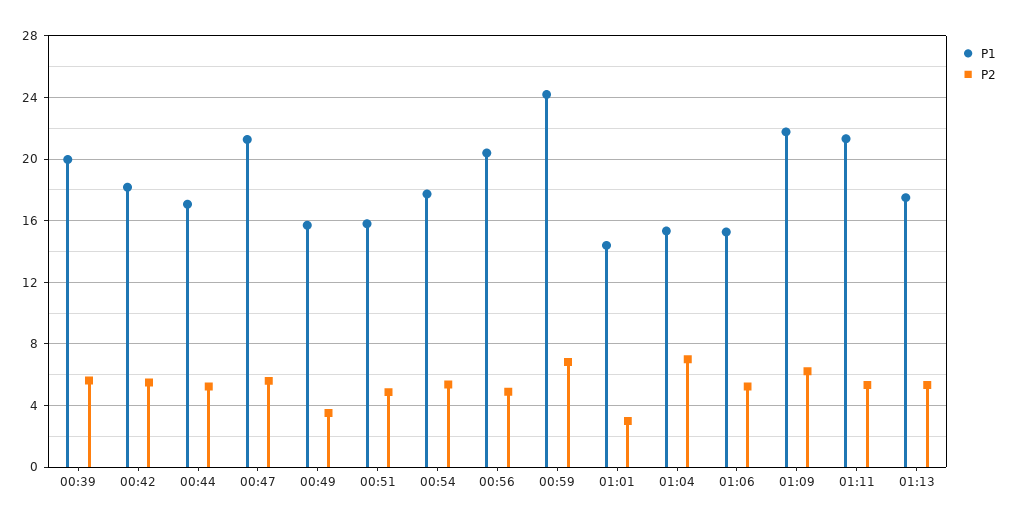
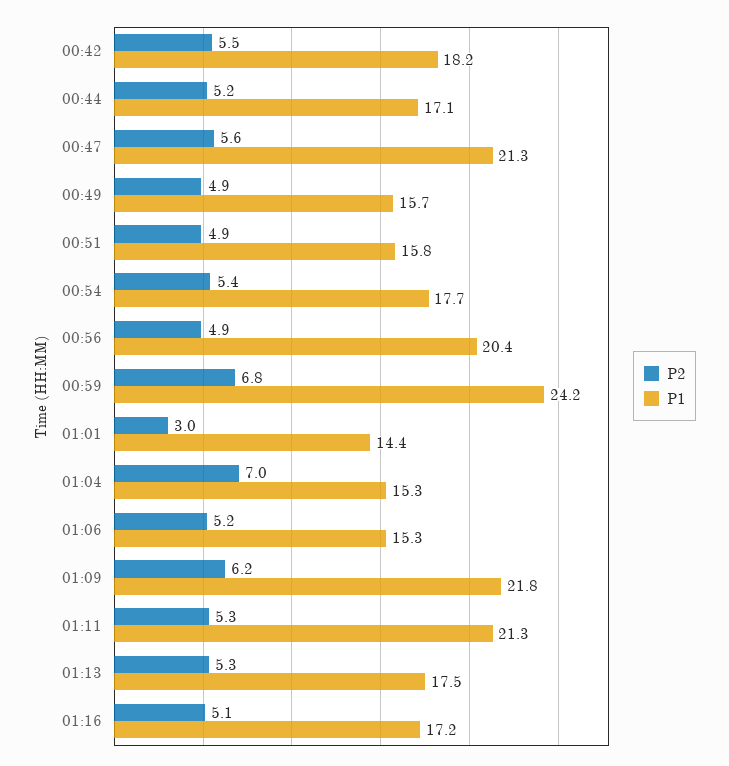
P1, 00:39: 20 -> none
P2, 00:39: 5.5 -> none
P2, 00:49: 3.5 -> 4.9
P2, 01:16: none -> 5.1
P1, 01:16: none -> 17.2

